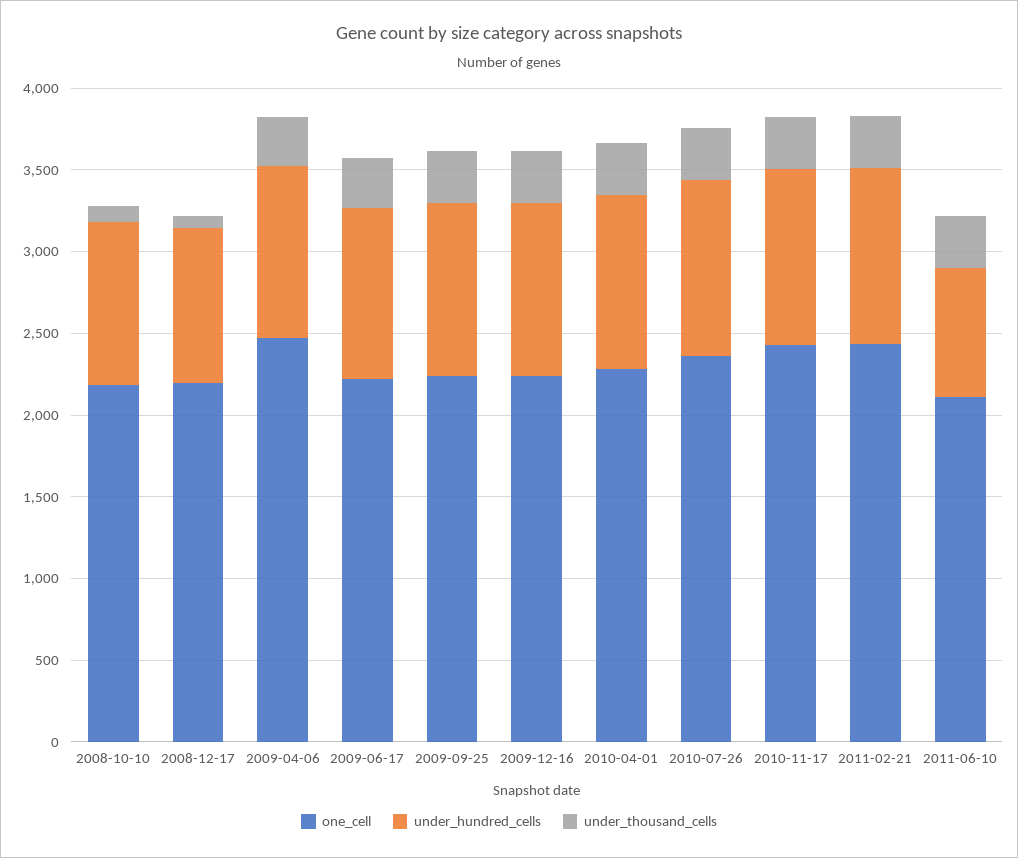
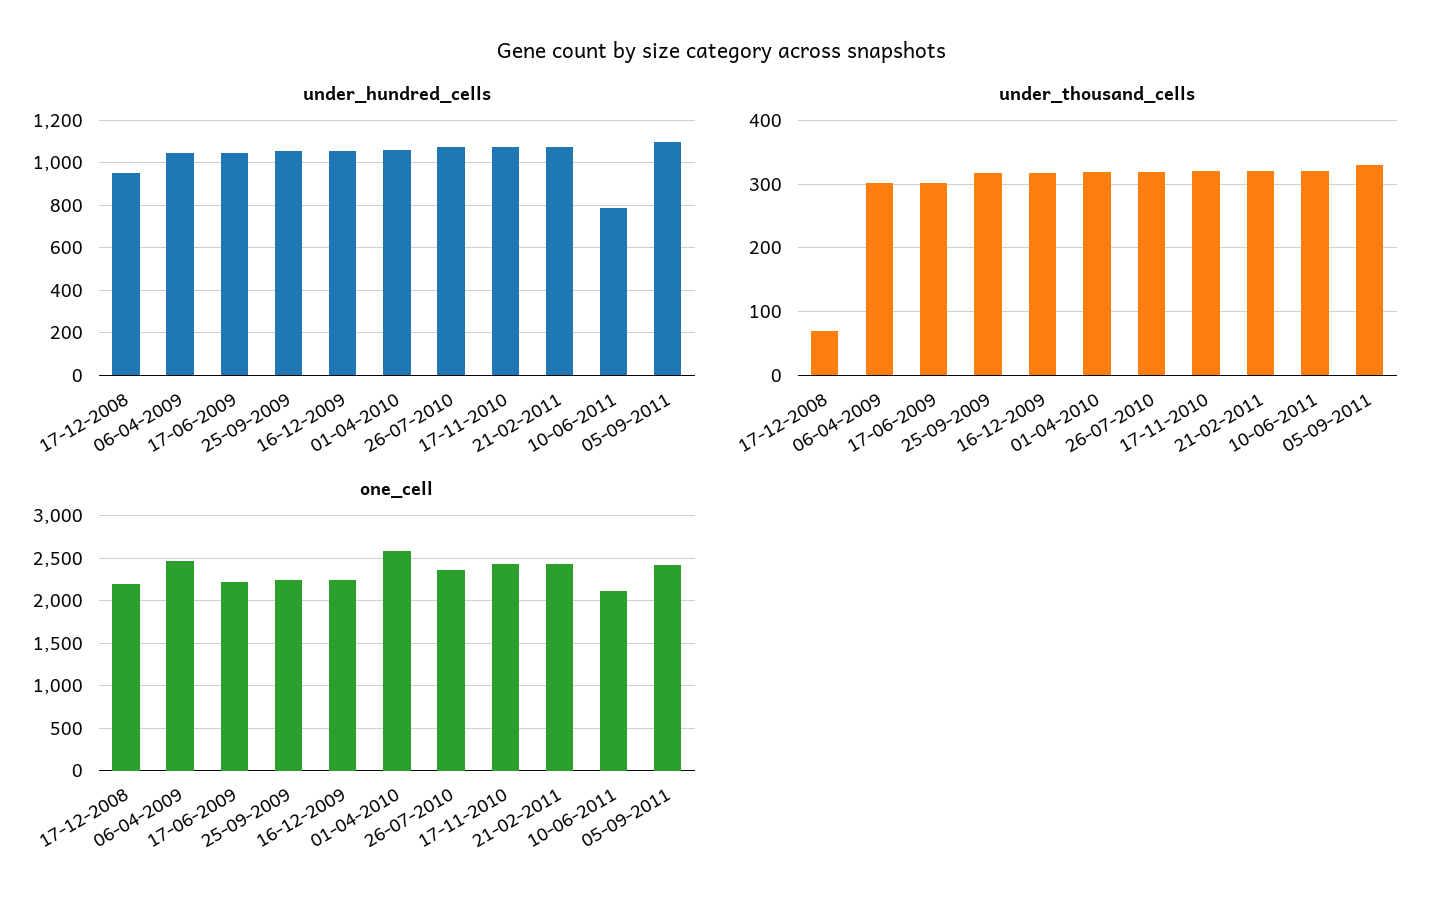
one_cell, 2008-10-10: 2200 -> none
under_hundred_cells, 2008-10-10: 1000 -> none
under_thousand_cells, 2008-10-10: 100 -> none
one_cell, 2010-04-01: 2300 -> 2600
under_hundred_cells, 05-09-2011: none -> 1100
under_thousand_cells, 05-09-2011: none -> 330
one_cell, 05-09-2011: none -> 2400

